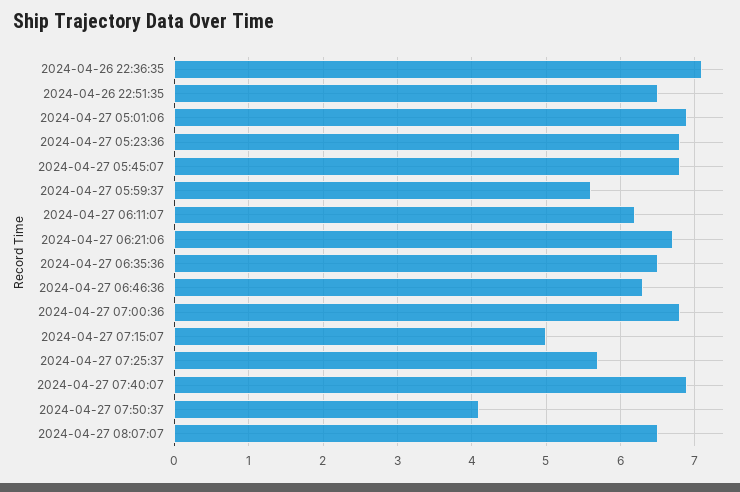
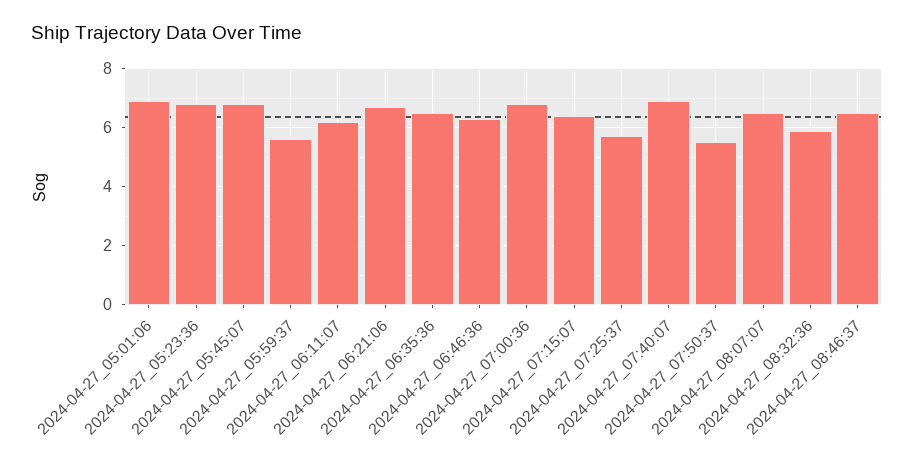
2024-04-26 22:36:35: 7.1 -> none
2024-04-26 22:51:35: 6.5 -> none
2024-04-27 07:15:07: 5 -> 6.5
2024-04-27 07:50:37: 4.1 -> 5.5
2024-04-27_08:32:36: none -> 6
2024-04-27_08:46:37: none -> 6.5

